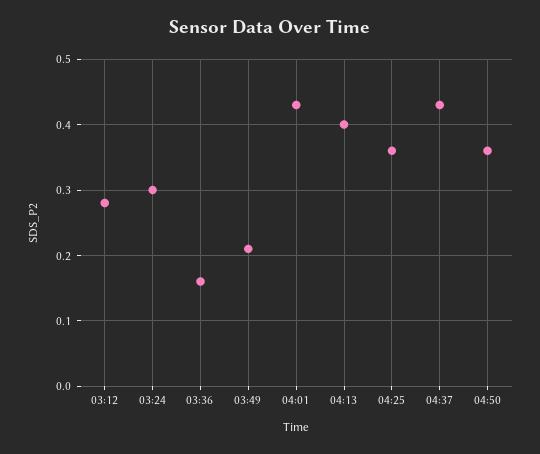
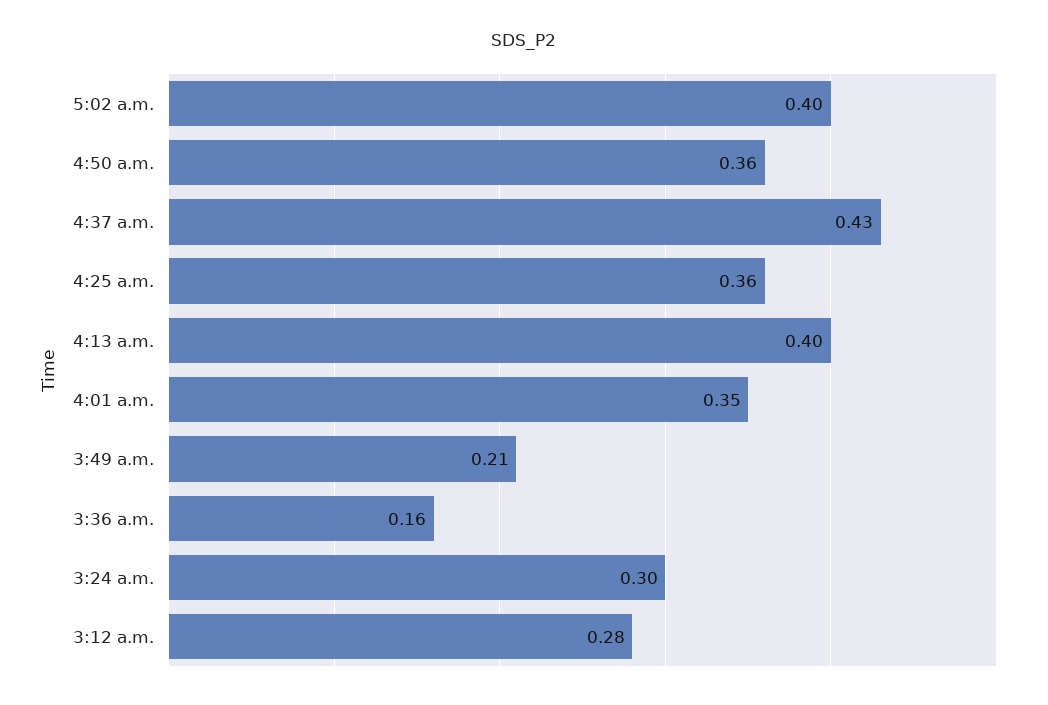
04:01: 0.43 -> 0.35
5:02 a.m.: none -> 0.4

